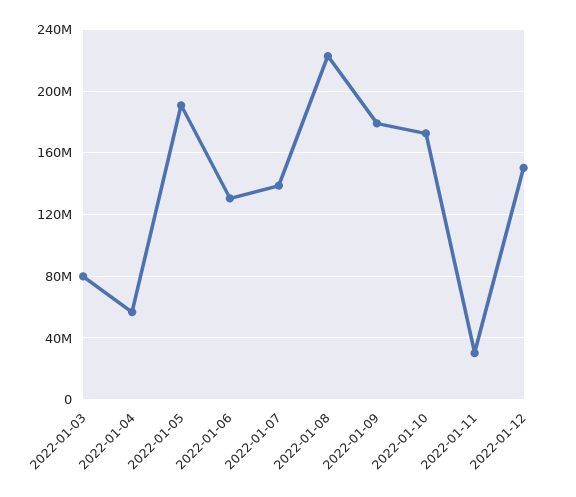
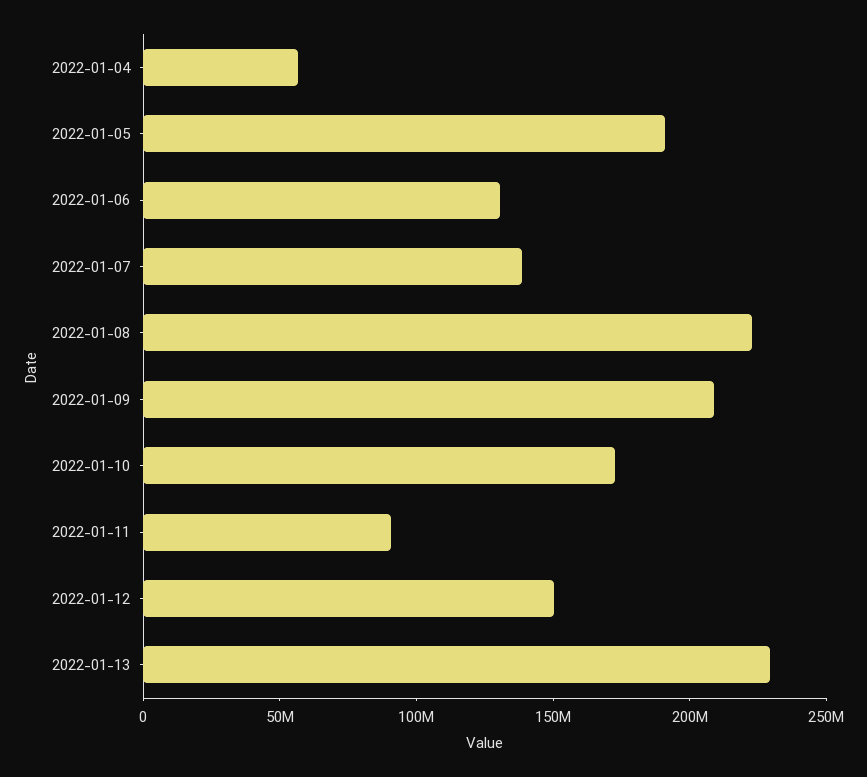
2022-01-03: 80000000 -> none
2022-01-09: 180000000 -> 210000000
2022-01-11: 30000000 -> 90000000
2022-01-13: none -> 230000000

